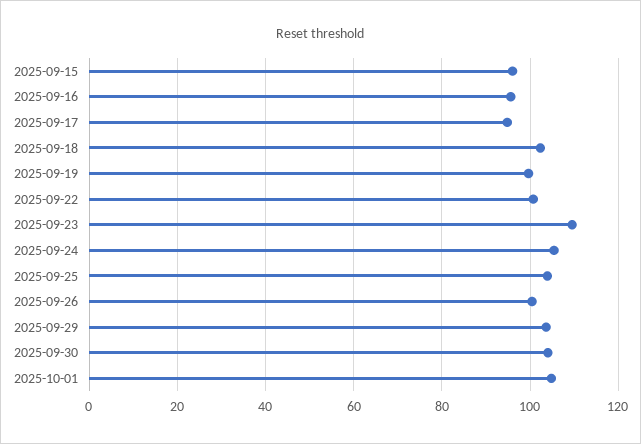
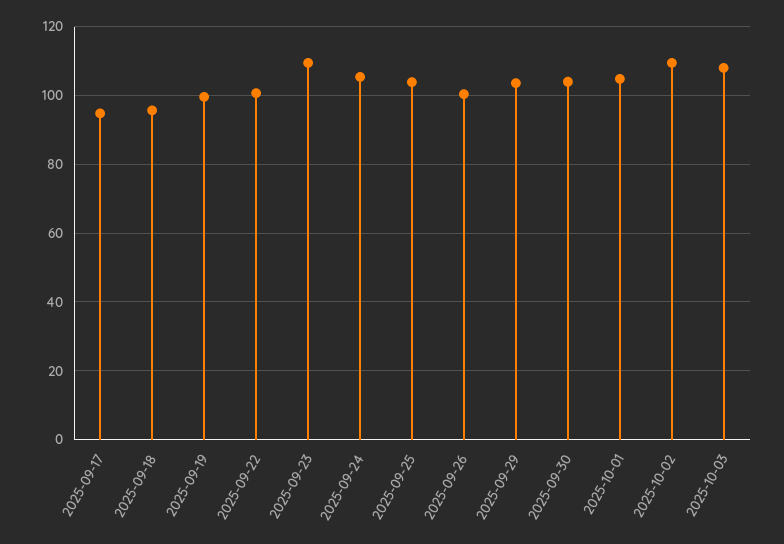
2025-09-15: 96 -> none
2025-09-16: 96 -> none
2025-09-18: 102 -> 96
2025-10-02: none -> 110
2025-10-03: none -> 108

